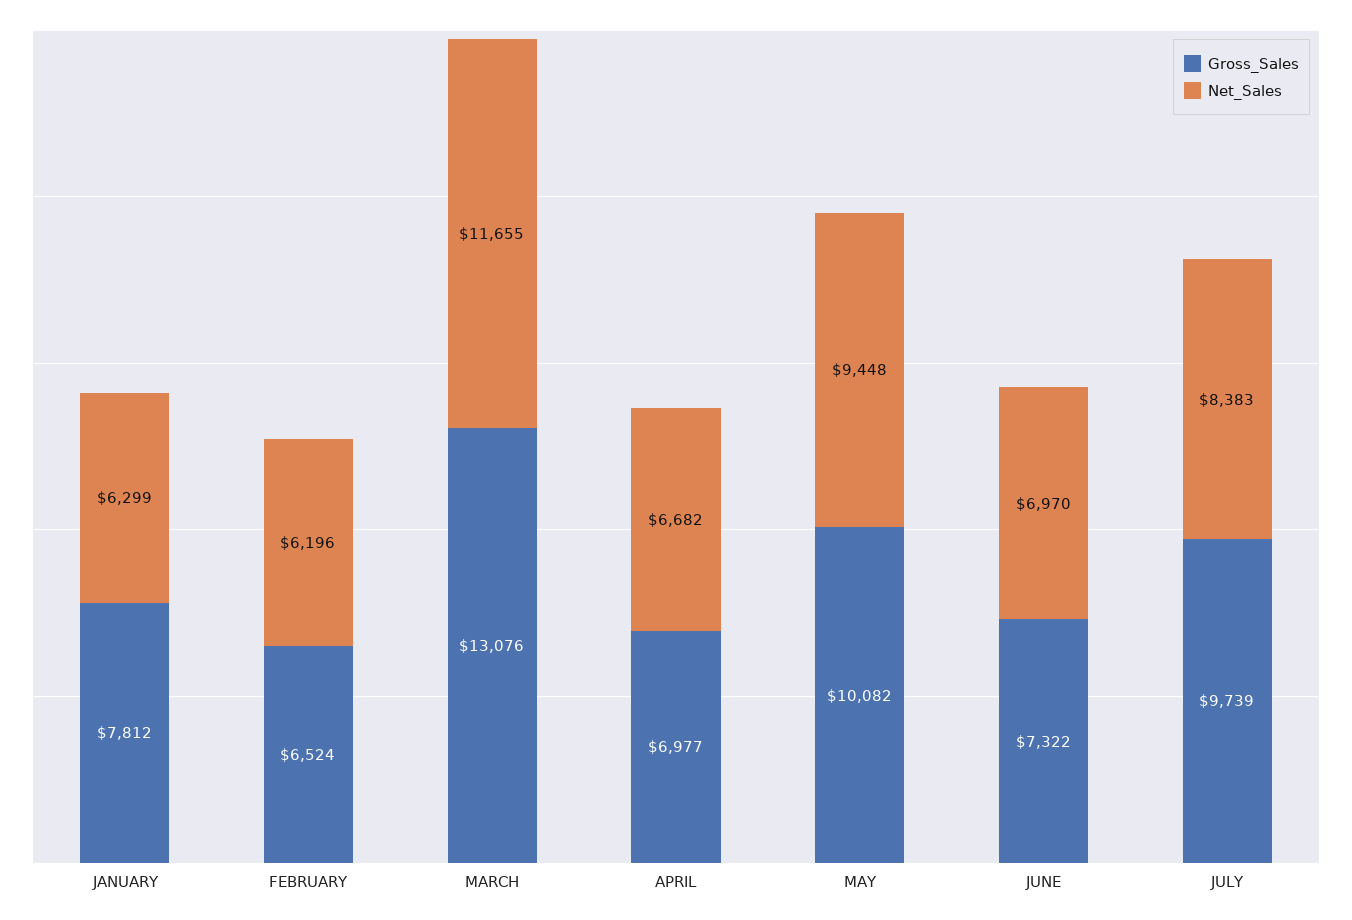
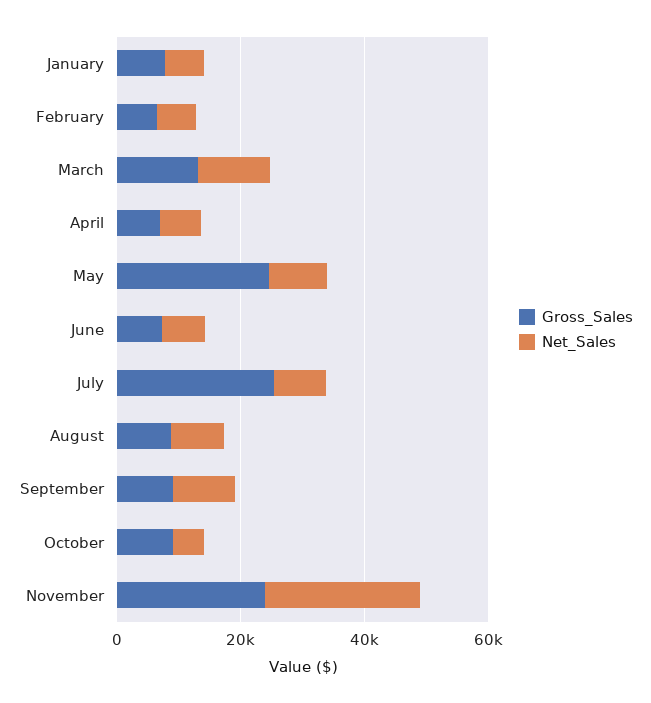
Gross_Sales, MAY: 10082 -> 25000
Gross_Sales, JULY: 9739 -> 25000
Gross_Sales, August: none -> 10000
Net_Sales, August: none -> 10000
Gross_Sales, September: none -> 10000
Net_Sales, September: none -> 10000
Gross_Sales, October: none -> 10000
Net_Sales, October: none -> 5000
Gross_Sales, November: none -> 25000
Net_Sales, November: none -> 25000

